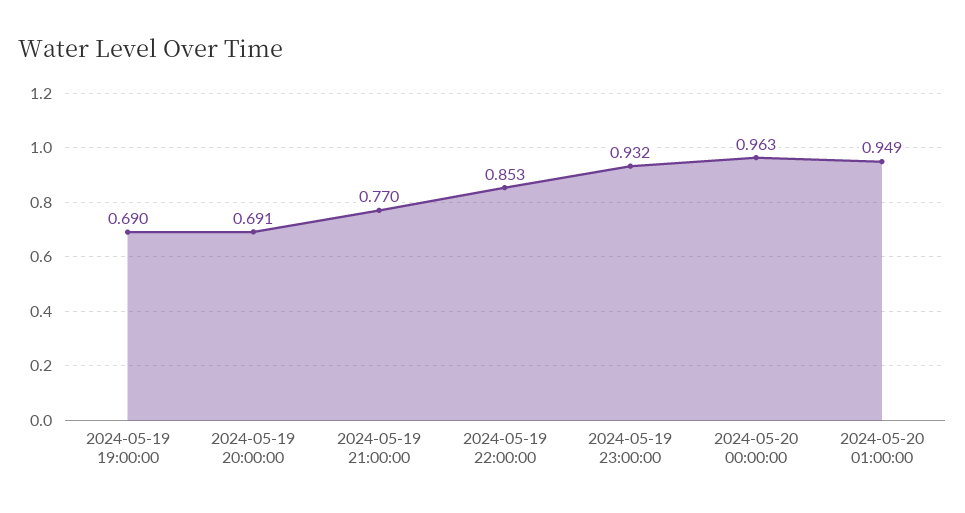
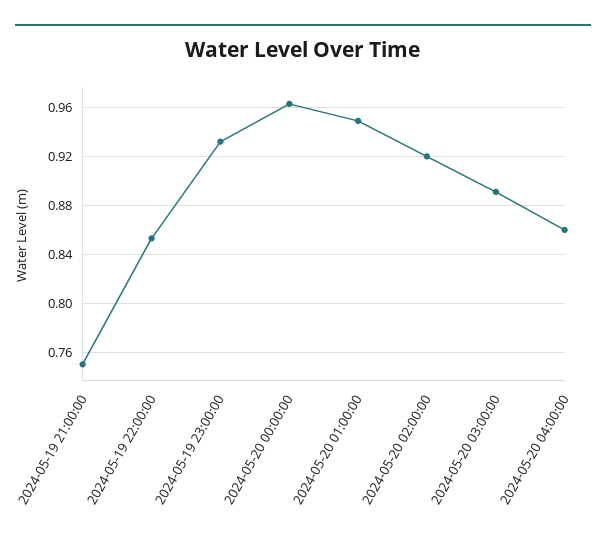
2024-05-19 19:00:00: 0.69 -> none
2024-05-19 20:00:00: 0.691 -> none
2024-05-19 21:00:00: 0.77 -> 0.75
2024-05-20 02:00:00: none -> 0.92
2024-05-20 03:00:00: none -> 0.89
2024-05-20 04:00:00: none -> 0.86

